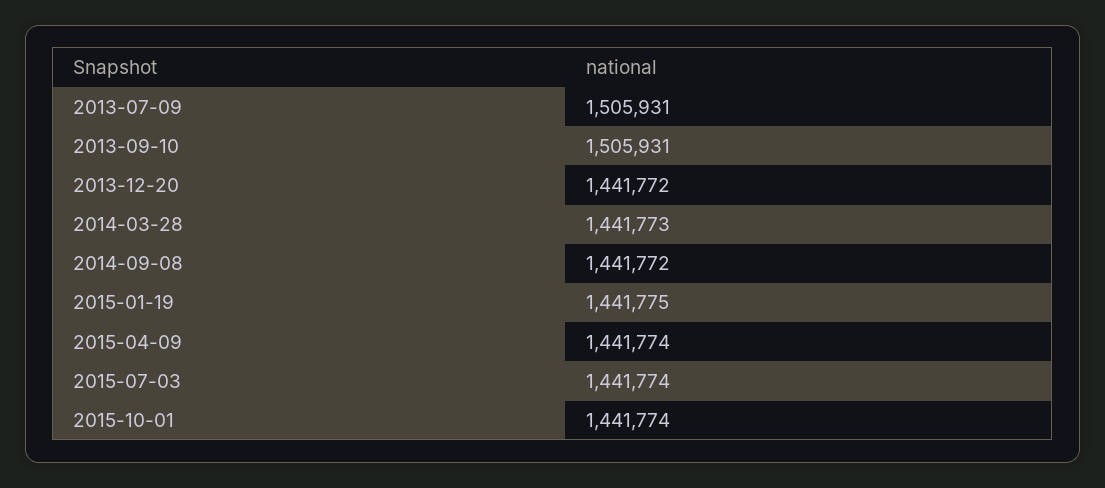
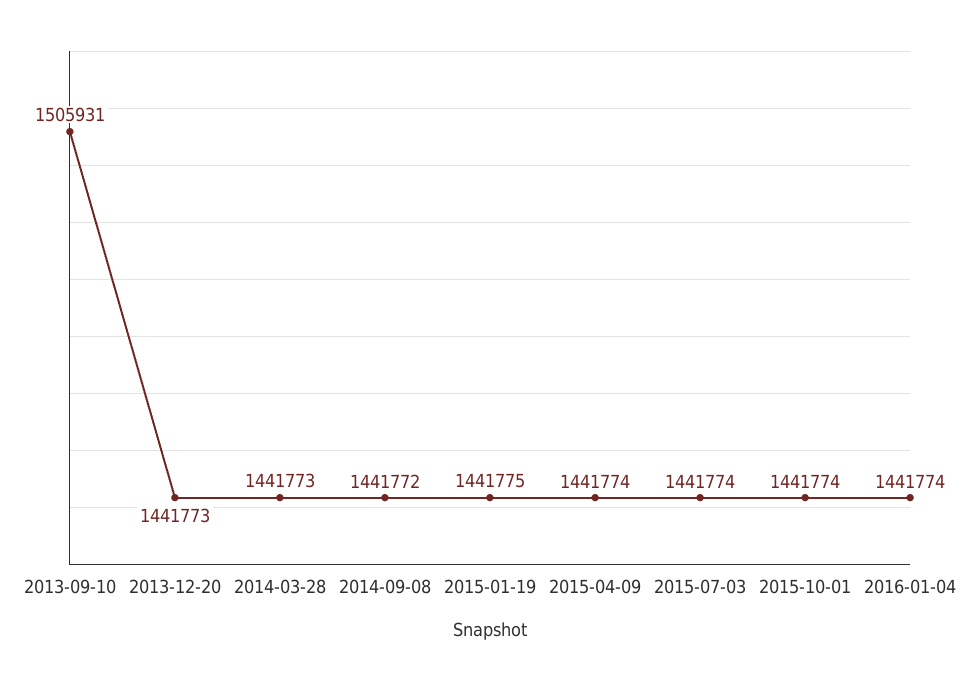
2013-07-09: 1505931 -> none
2013-12-20: 1441772 -> 1441773
2016-01-04: none -> 1441774

